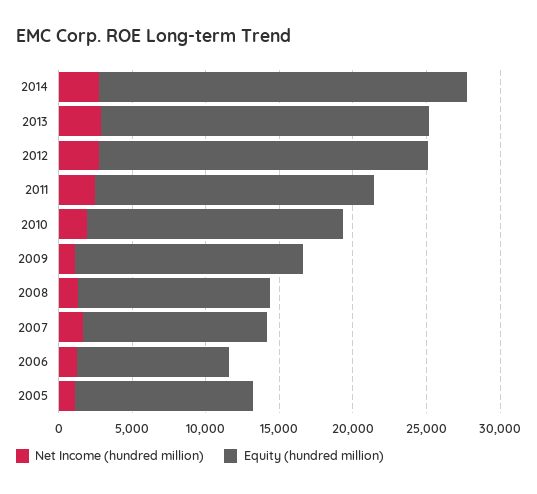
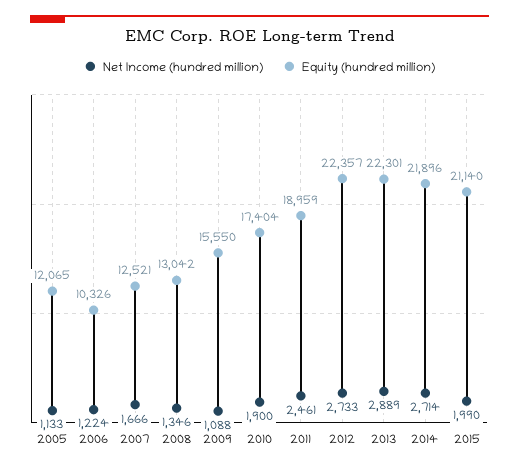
Equity (hundred million), 2014: 25000 -> 21896
Net Income (hundred million), 2015: none -> 1990
Equity (hundred million), 2015: none -> 21140

